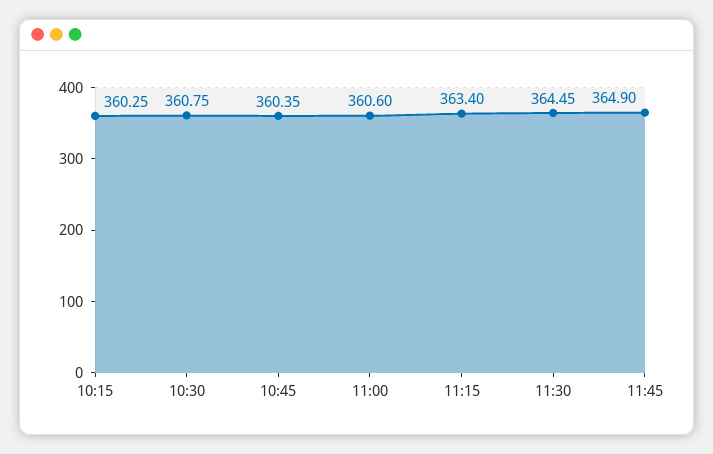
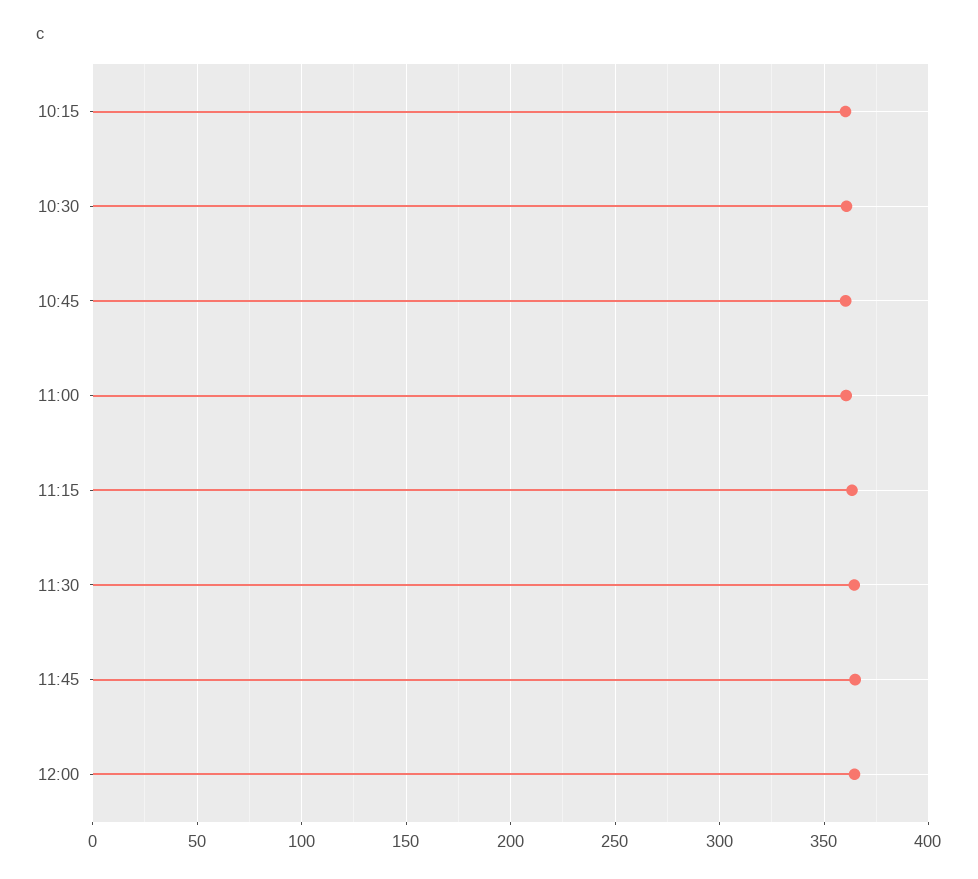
12:00: none -> 365

